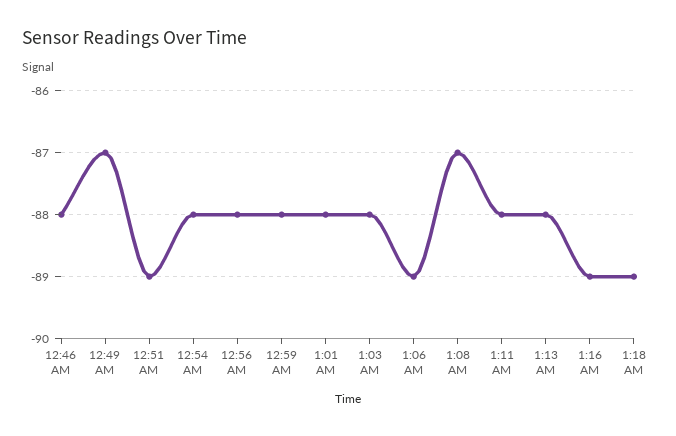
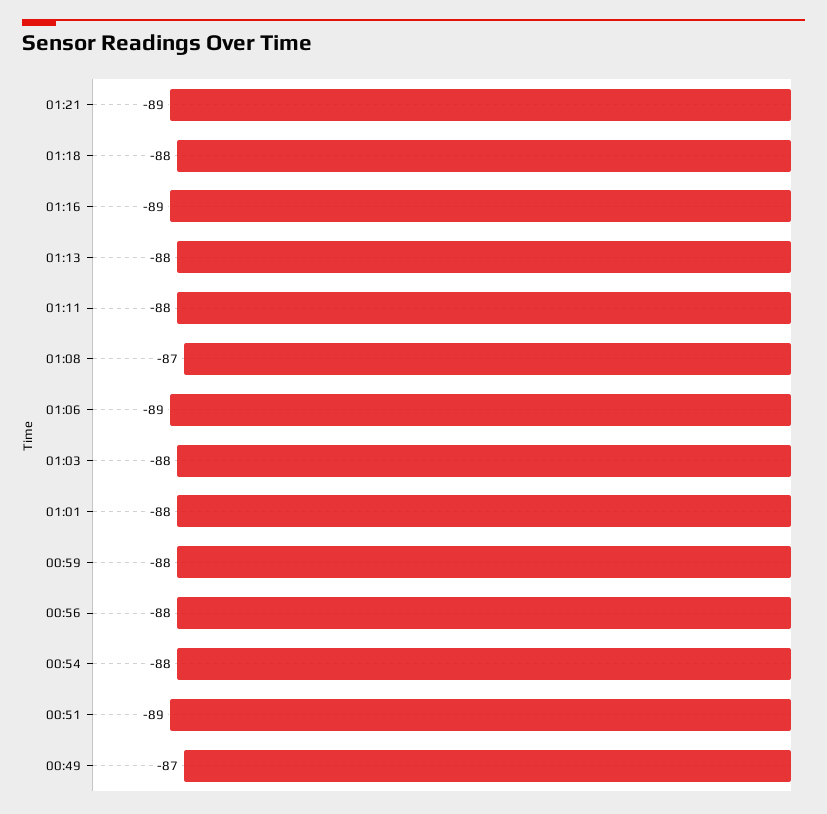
12:46 AM: -88 -> none
1:18 AM: -89 -> -88
01:21: none -> -89

